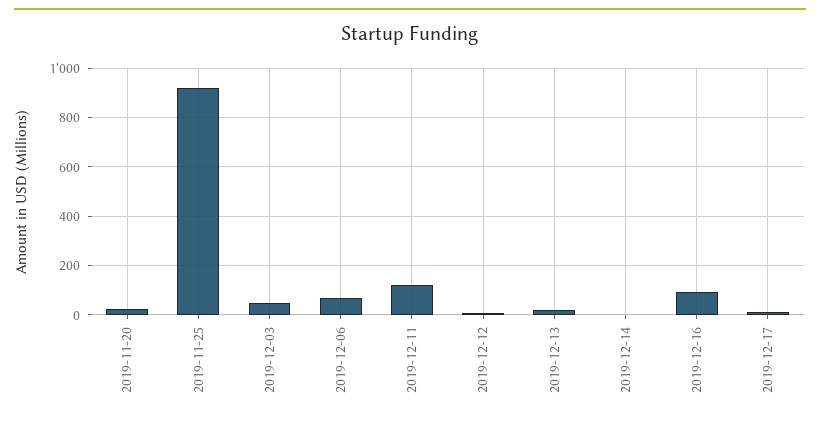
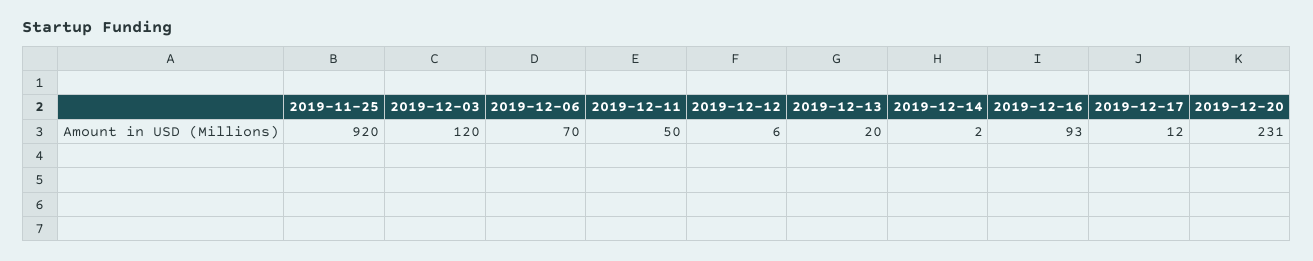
2019-11-20: 25 -> none
2019-12-03: 50 -> 120
2019-12-11: 125 -> 50
2019-12-20: none -> 231

